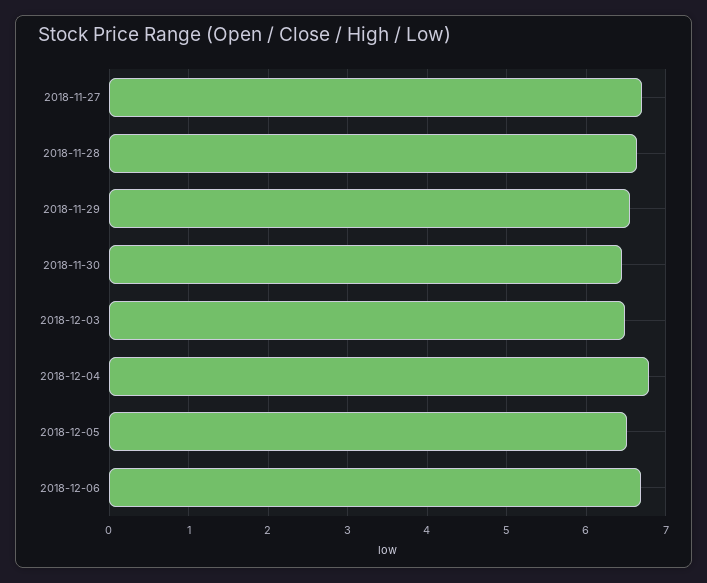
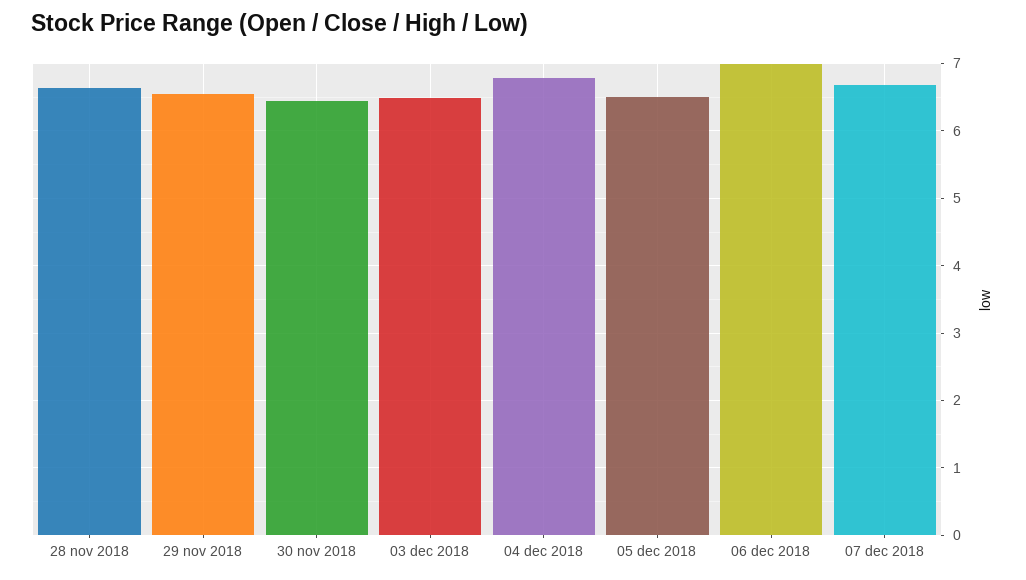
2018-11-27: 6.7 -> none
2018-12-06: 6.7 -> 7
07 dec 2018: none -> 6.7

